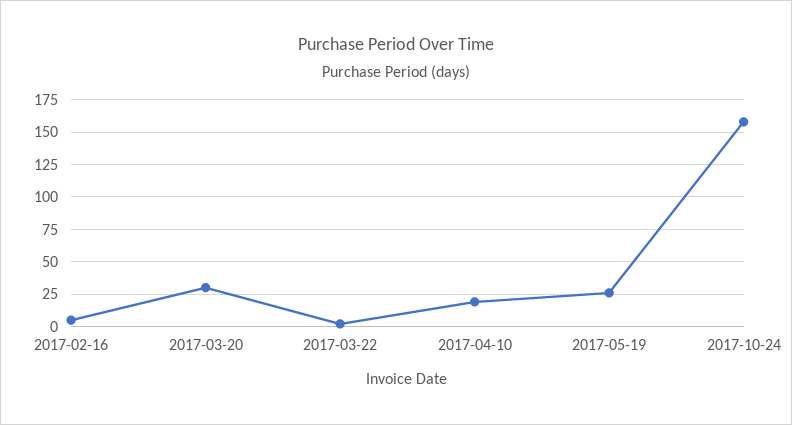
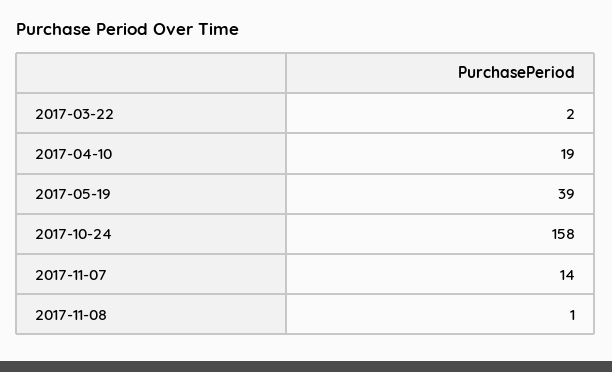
2017-02-16: 5 -> none
2017-03-20: 30 -> none
2017-05-19: 25 -> 39
2017-11-07: none -> 14
2017-11-08: none -> 1

